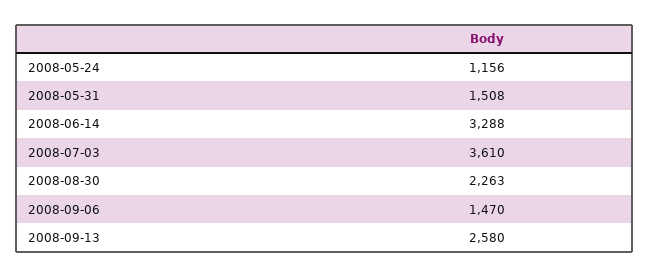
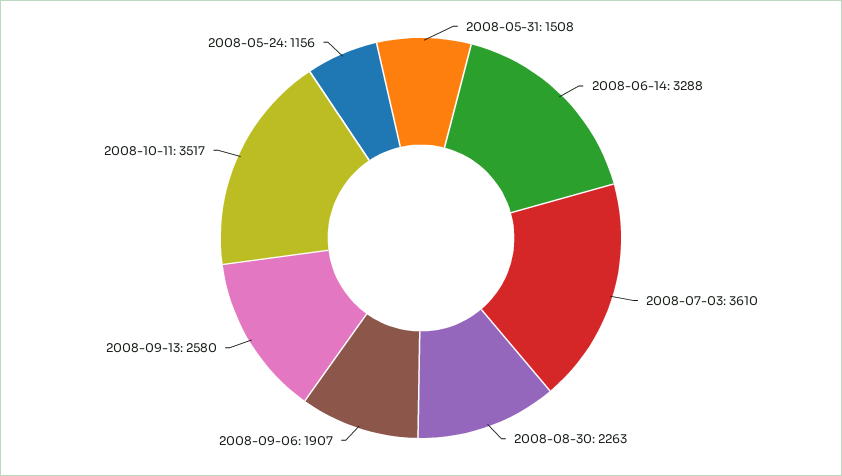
2008-09-06: 1470 -> 1907
2008-10-11: none -> 3517

